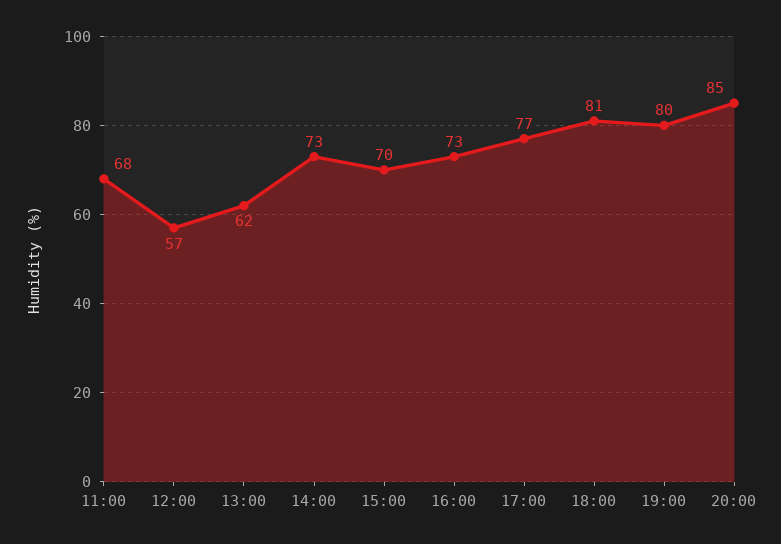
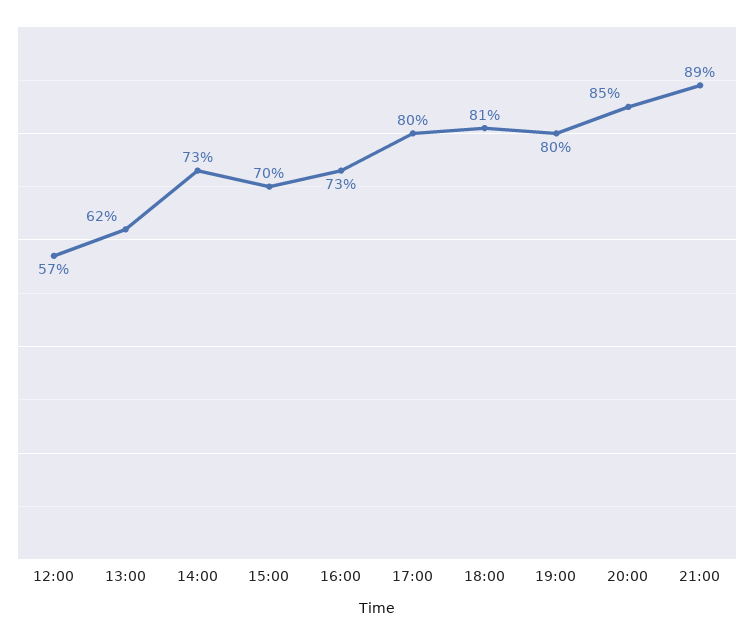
11:00: 68 -> none
17:00: 77 -> 80
21:00: none -> 89

